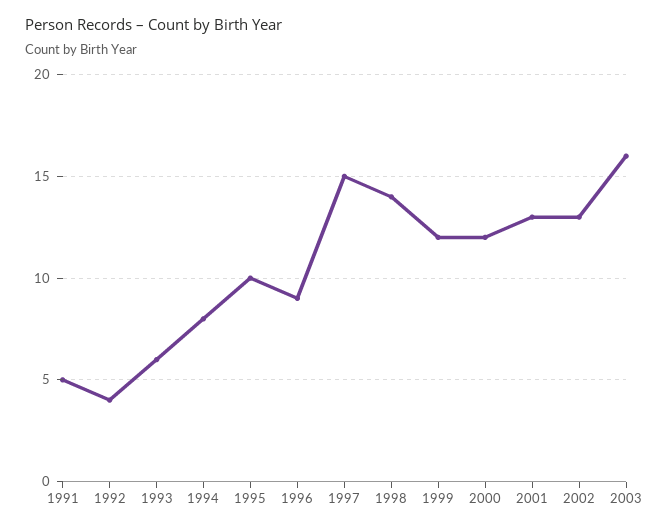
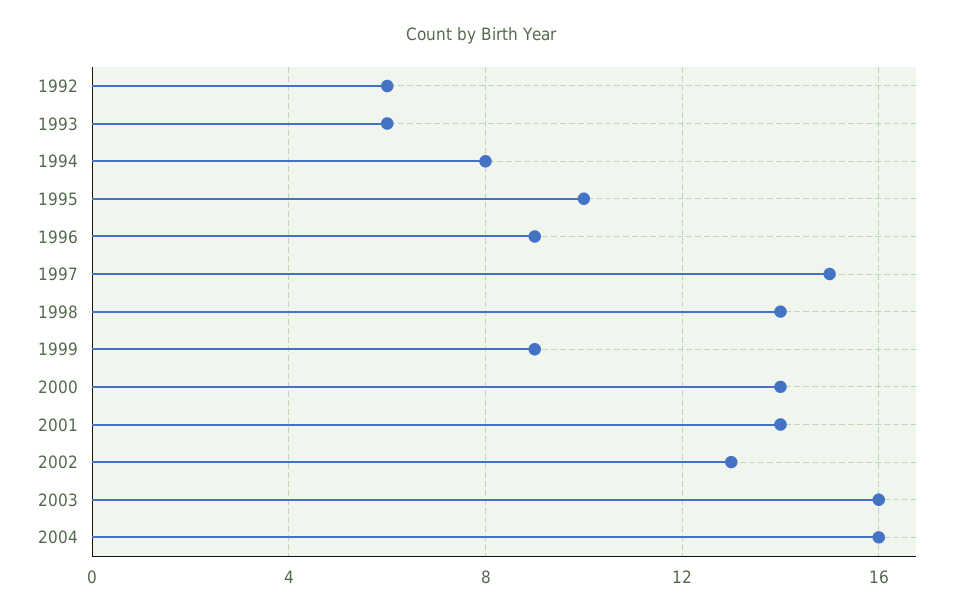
1991: 5 -> none
1992: 4 -> 6
1999: 12 -> 9
2000: 12 -> 14
2001: 13 -> 14
2004: none -> 16

